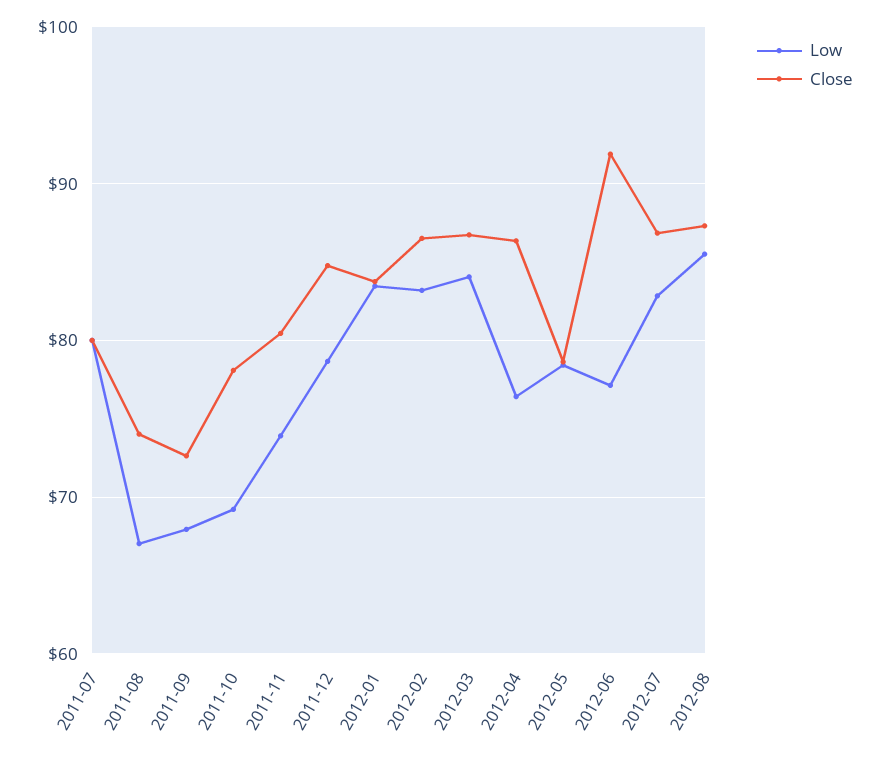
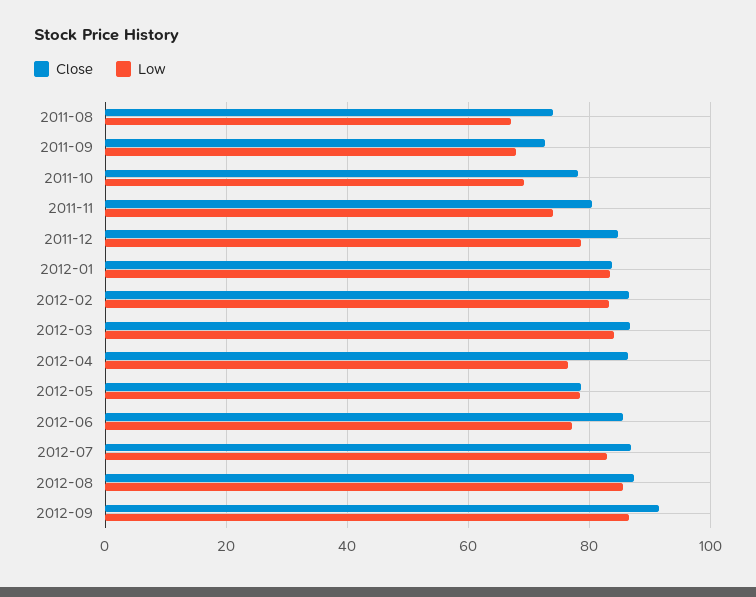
Low, 2011-07: 80 -> none
Close, 2011-07: 80 -> none
Close, 2012-06: 92 -> 86
Close, 2012-09: none -> 92
Low, 2012-09: none -> 86

